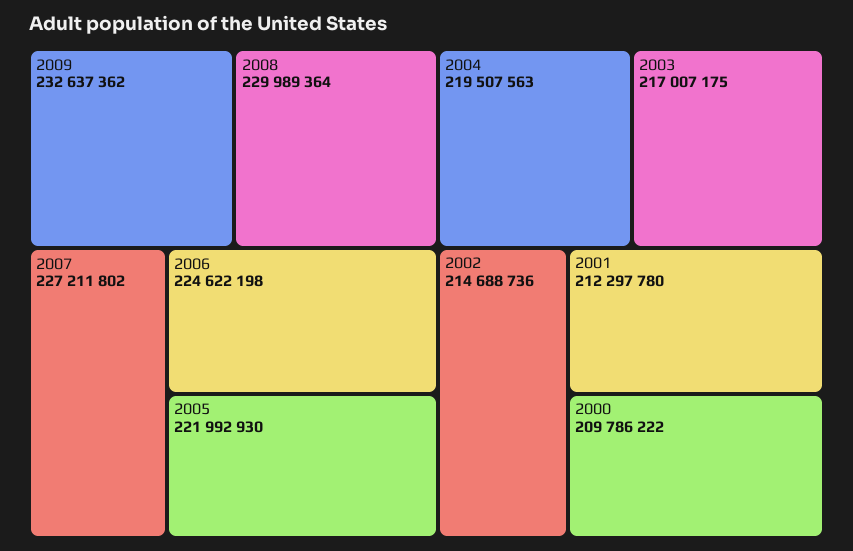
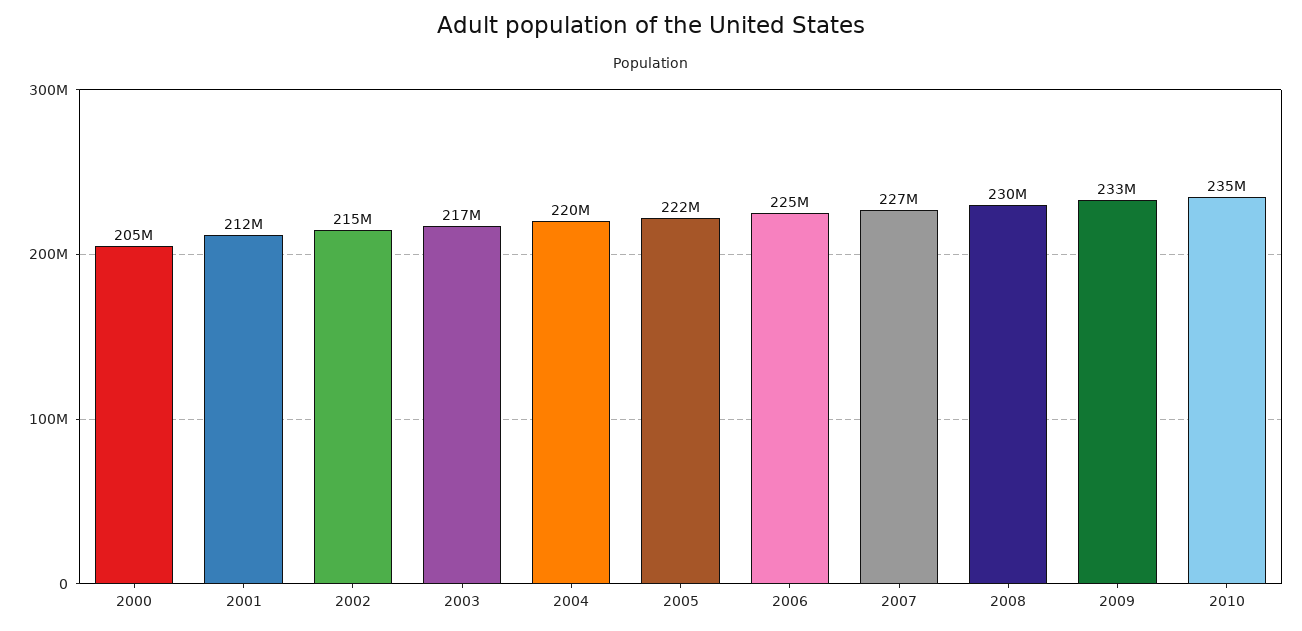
2000: 209786222 -> 205000000
2010: none -> 235000000

